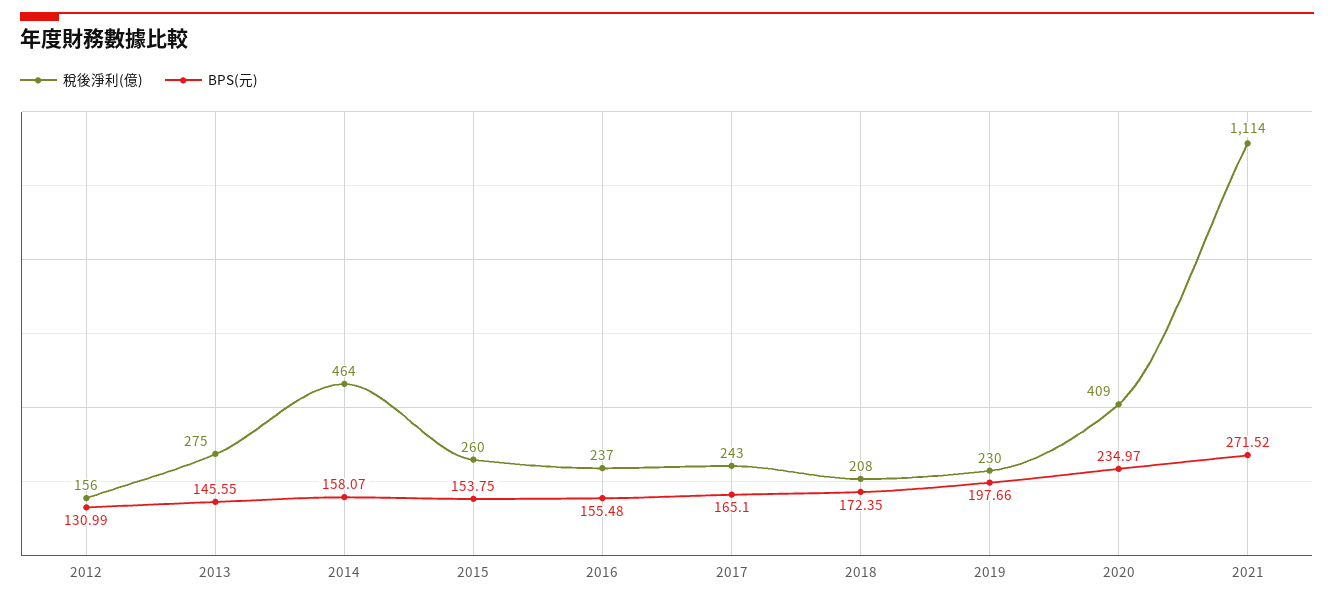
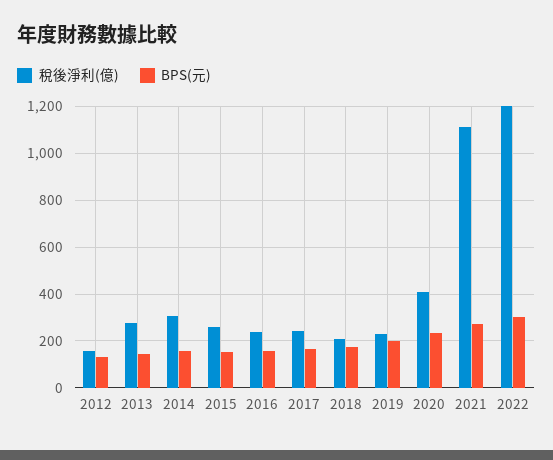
稅後淨利(億), 2014: 464 -> 300
稅後淨利(億), 2022: none -> 1200
BPS(元), 2022: none -> 300

